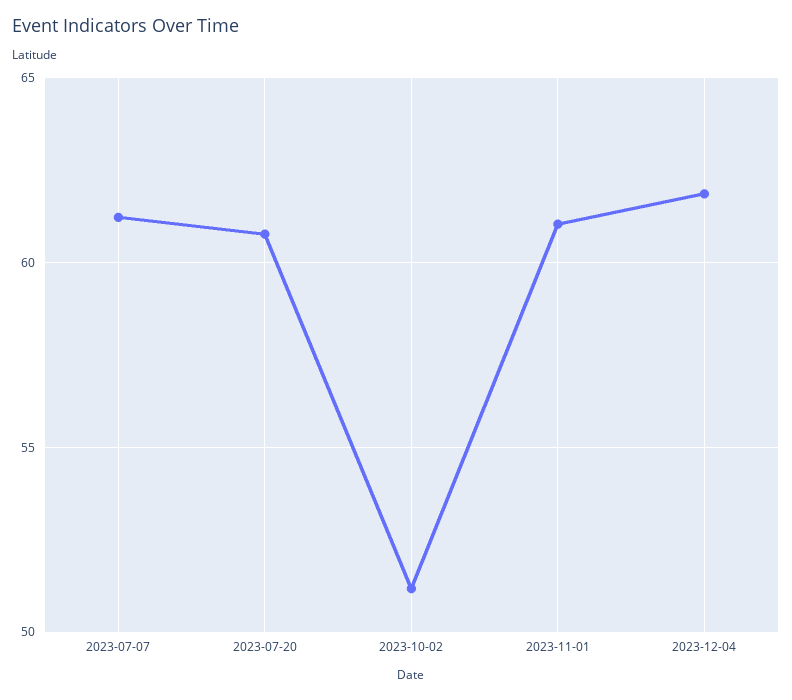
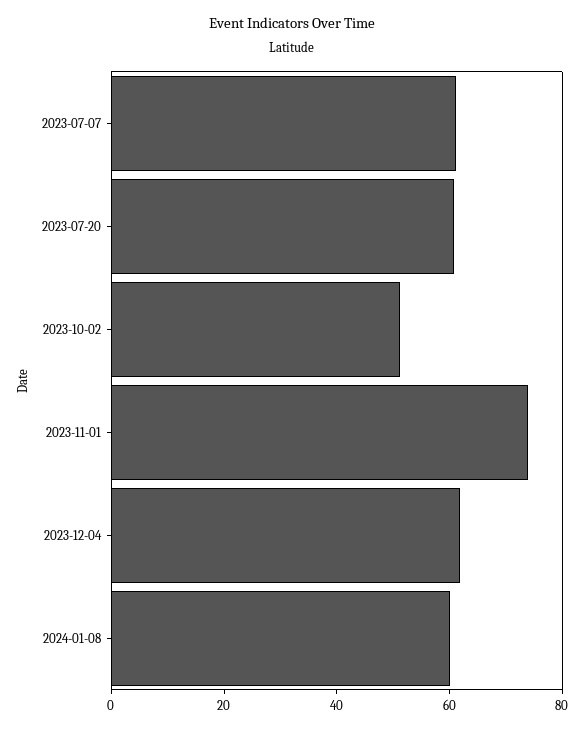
2023-11-01: 61 -> 75
2024-01-08: none -> 60

